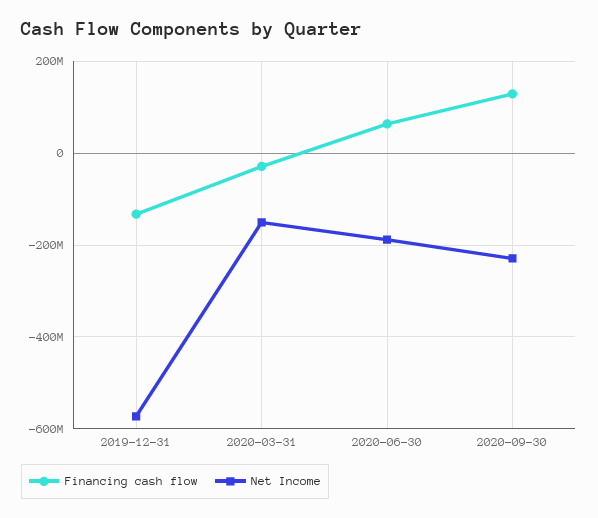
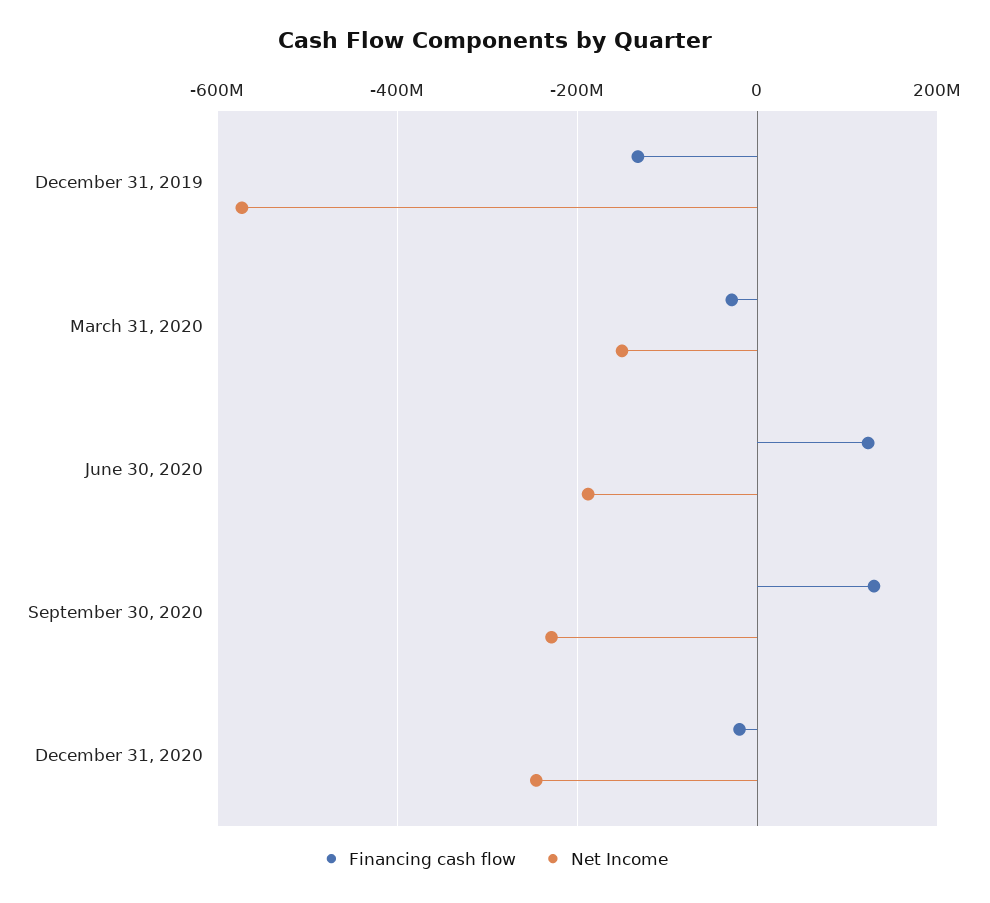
Financing cash flow, 2020-06-30: 60000000 -> 120000000
Financing cash flow, December 31, 2020: none -> -20000000
Net Income, December 31, 2020: none -> -240000000

